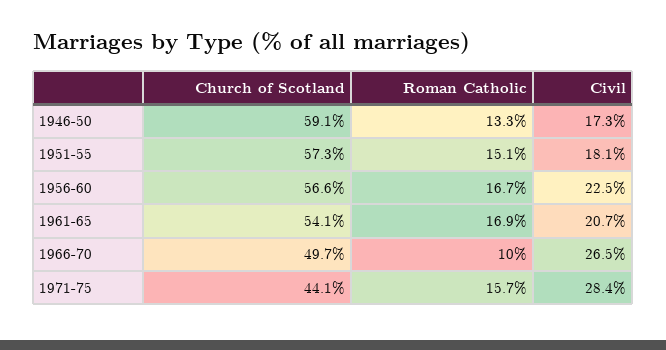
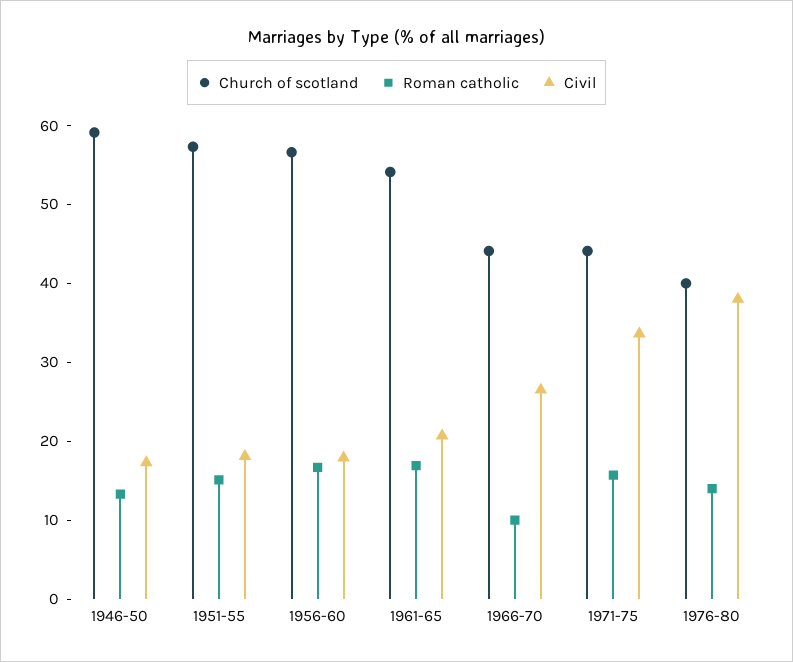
Civil, 1956-60: 22.5 -> 18
Church of Scotland, 1966-70: 49.7 -> 44
Civil, 1971-75: 28.4 -> 34
Church of Scotland, 1976-80: none -> 40
Roman Catholic, 1976-80: none -> 14
Civil, 1976-80: none -> 38

